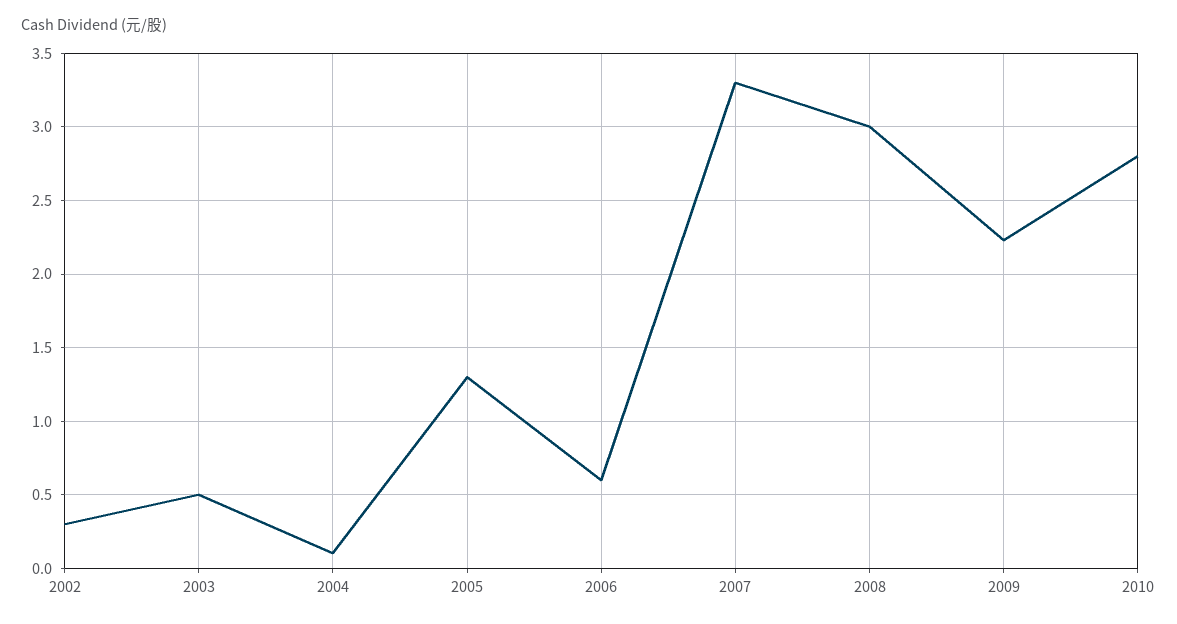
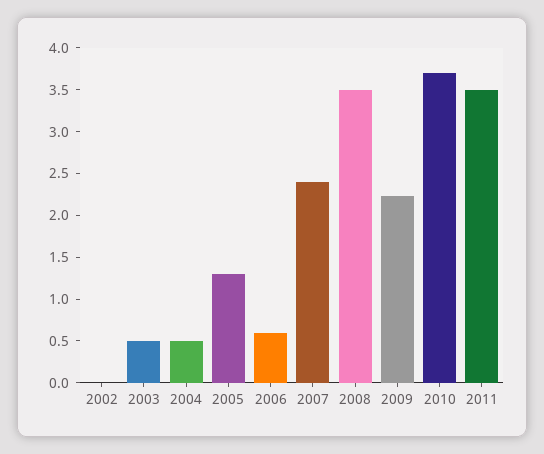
2002: 0.3 -> 0
2004: 0.1 -> 0.5
2007: 3.3 -> 2.4
2008: 3 -> 3.5
2010: 2.8 -> 3.7
2011: none -> 3.5

